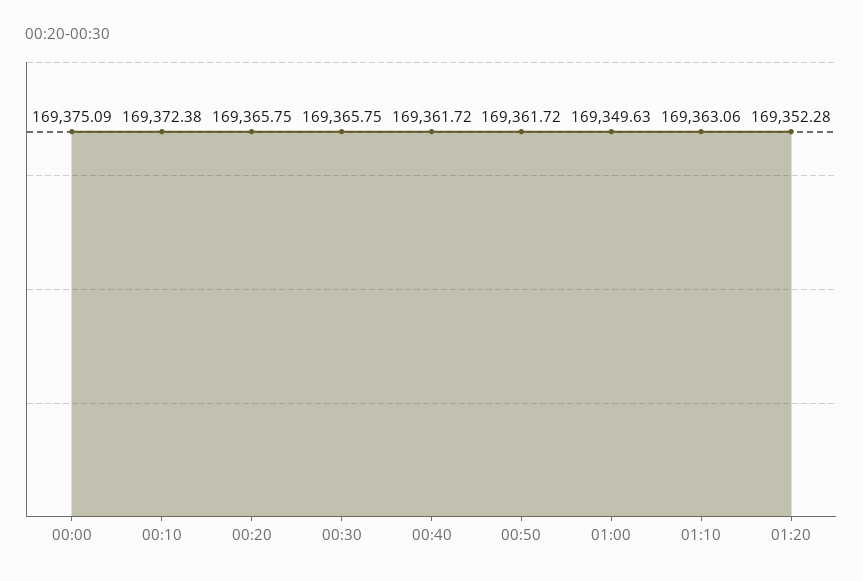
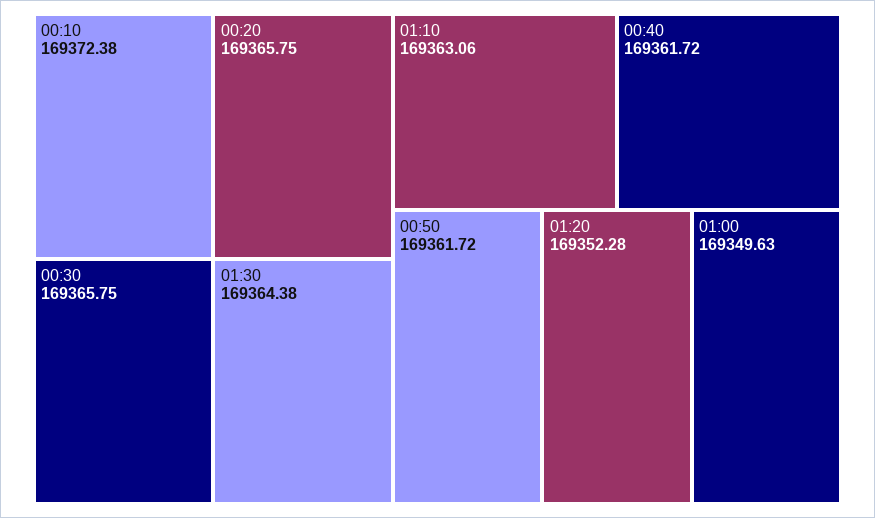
00:00: 169375.09 -> none
01:30: none -> 169364.38

